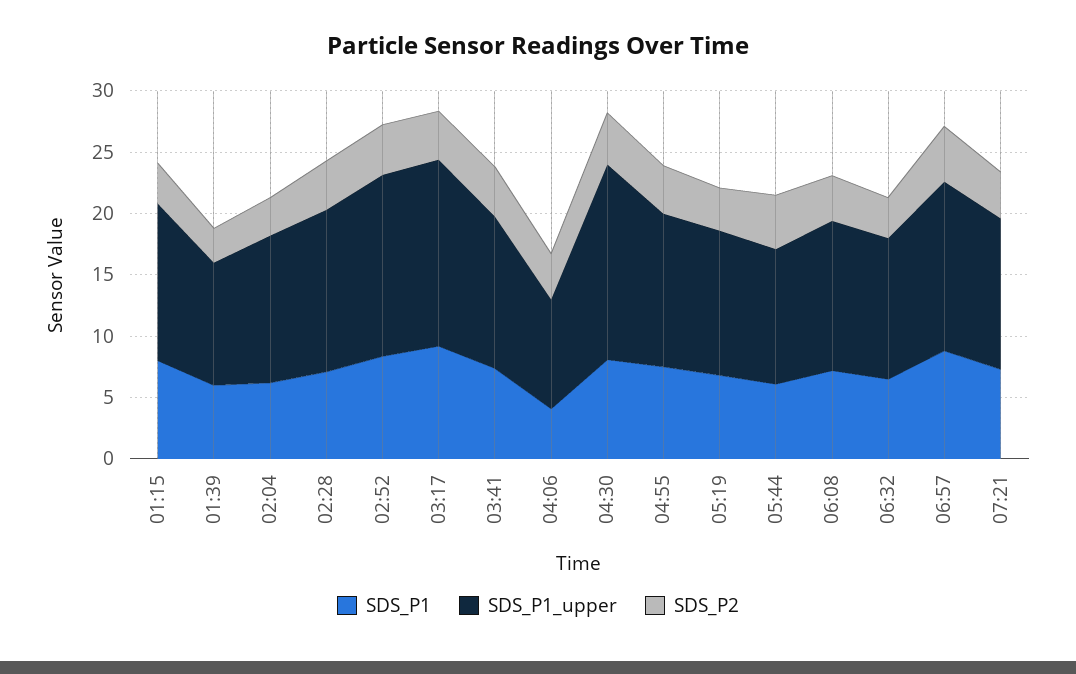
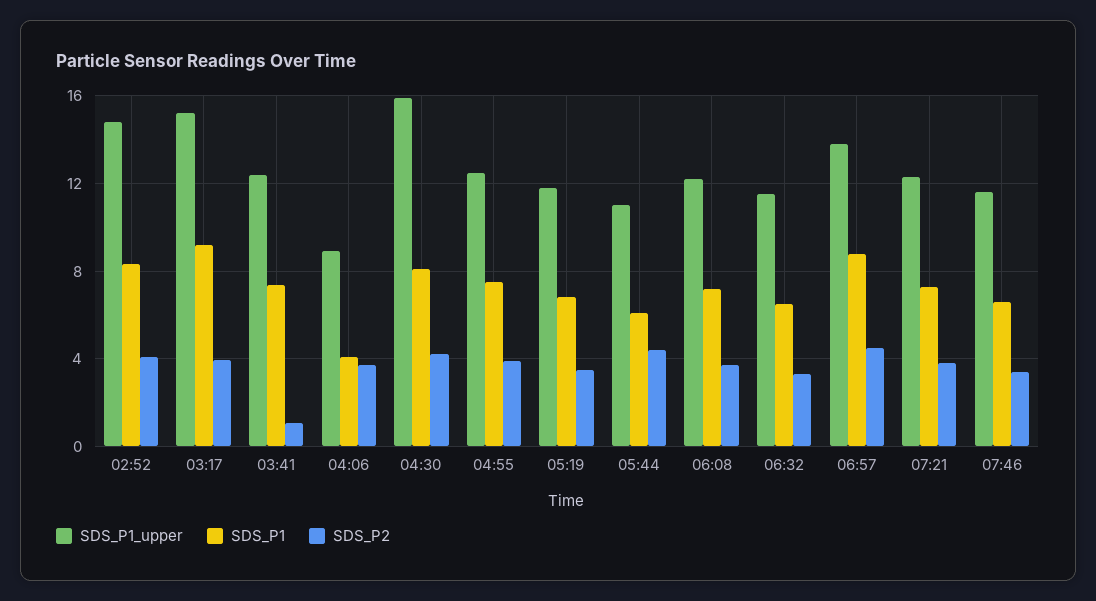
SDS_P1, 01:15: 8 -> none
SDS_P1_upper, 01:15: 13 -> none
SDS_P2, 01:15: 3 -> none
SDS_P1, 01:39: 6 -> none
SDS_P1_upper, 01:39: 10 -> none
SDS_P2, 01:39: 3 -> none
SDS_P1, 02:04: 6 -> none
SDS_P1_upper, 02:04: 12 -> none
SDS_P2, 02:04: 3 -> none
SDS_P1, 02:28: 7 -> none
SDS_P1_upper, 02:28: 13 -> none
SDS_P2, 02:28: 4 -> none
SDS_P2, 03:41: 4 -> 1
SDS_P1_upper, 07:46: none -> 11.5
SDS_P1, 07:46: none -> 6.5
SDS_P2, 07:46: none -> 3.5

